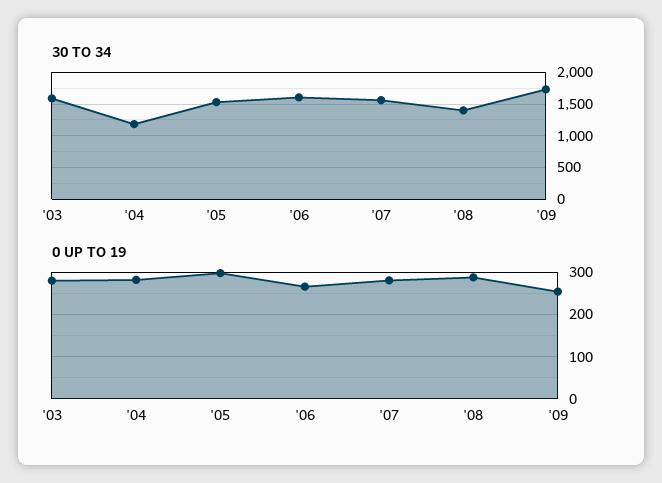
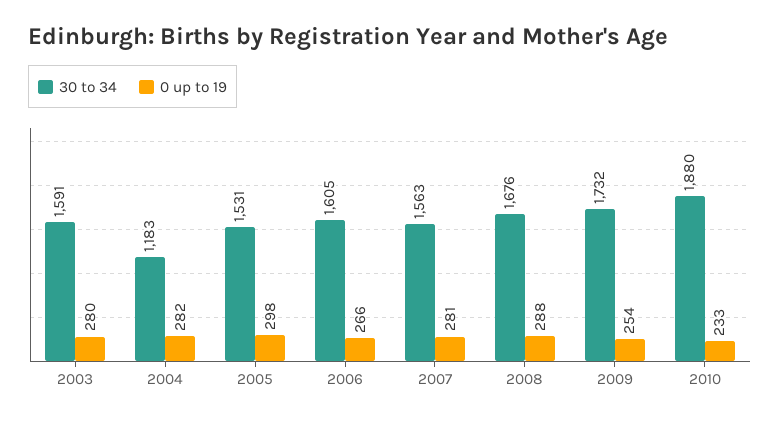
30 TO 34, '08: 1400 -> 1676
30 TO 34, 2010: none -> 1880
0 UP TO 19, 2010: none -> 233

